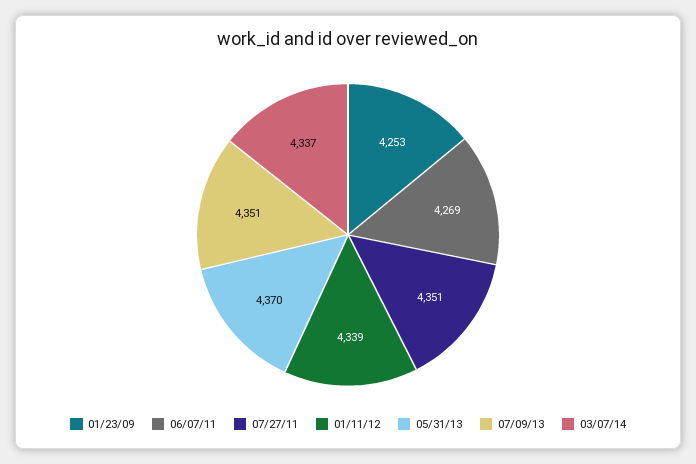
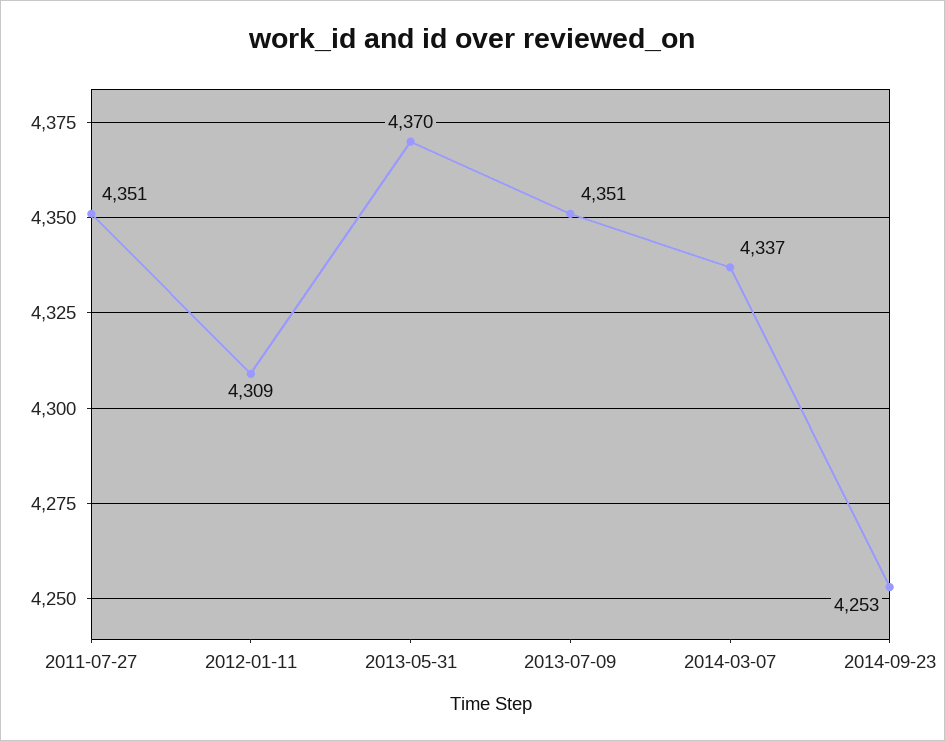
01/23/09: 4253 -> none
06/07/11: 4269 -> none
01/11/12: 4339 -> 4309
2014-09-23: none -> 4253

